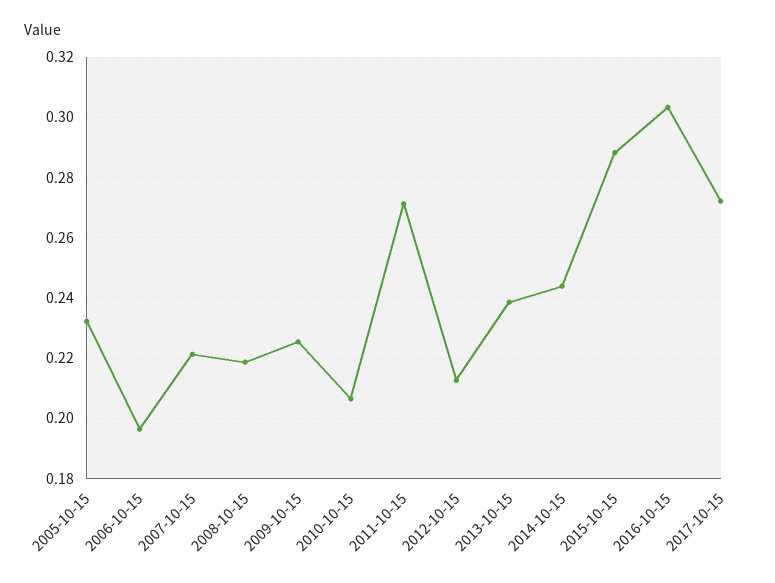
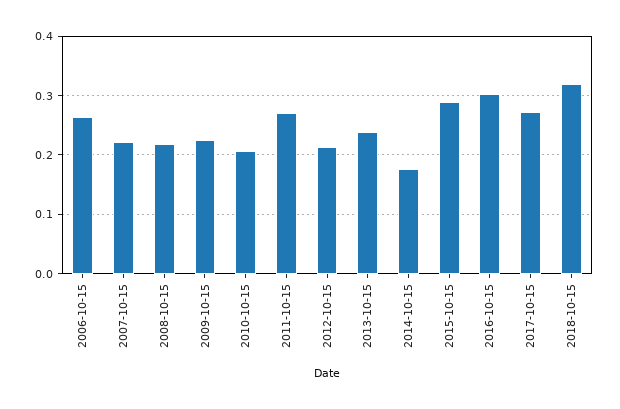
2005-10-15: 0.232 -> none
2006-10-15: 0.196 -> 0.26
2014-10-15: 0.244 -> 0.18
2018-10-15: none -> 0.32

